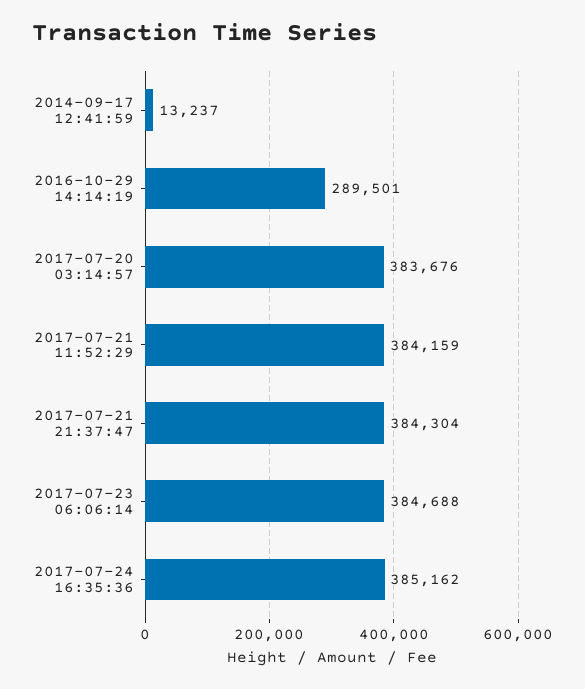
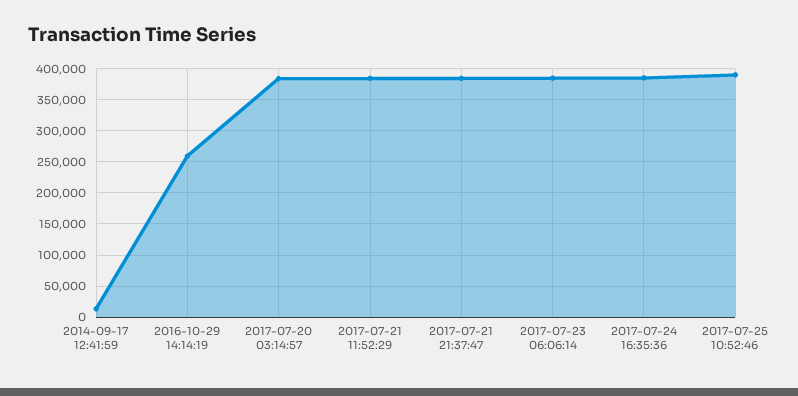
2016-10-29 14:14:19: 289501 -> 260000
2017-07-25 10:52:46: none -> 390000

